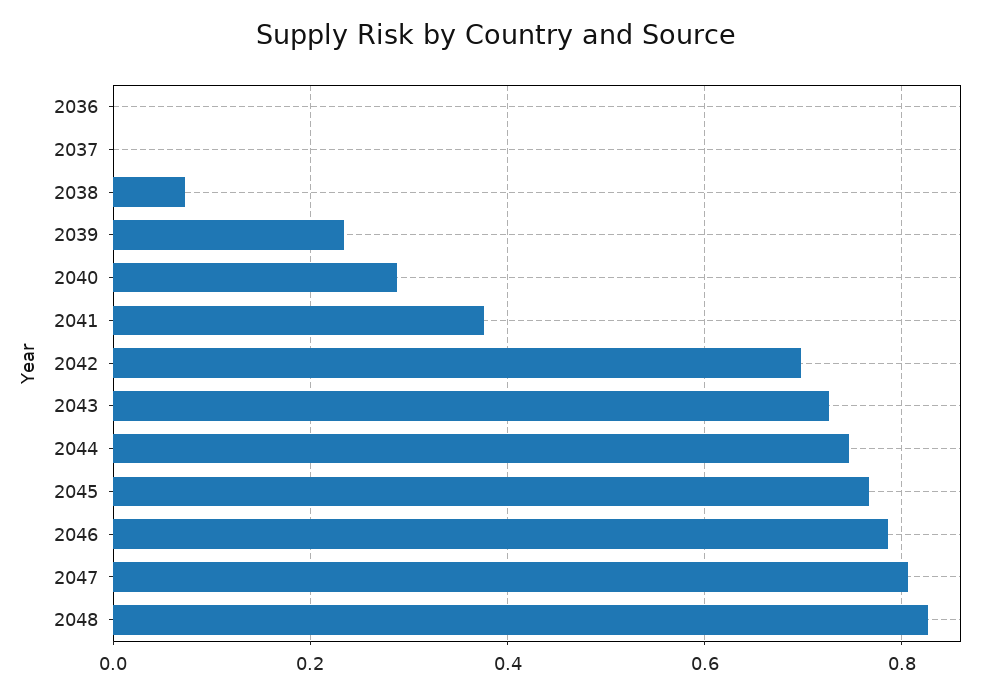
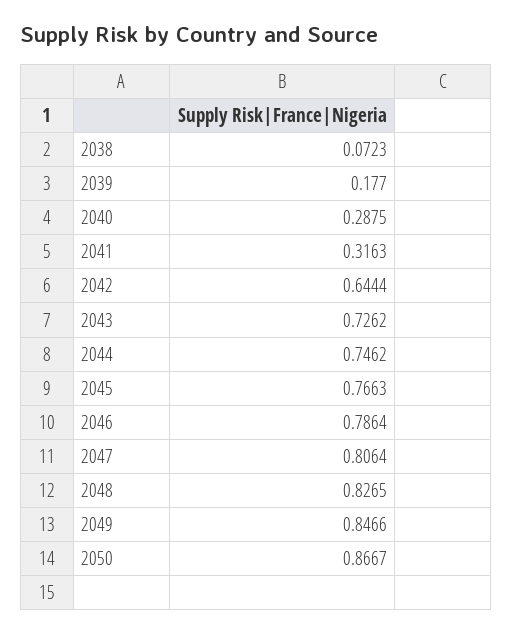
2036: 0 -> none
2037: 0 -> none
2039: 0.24 -> 0.177
2041: 0.38 -> 0.3163
2042: 0.7 -> 0.6444
2049: none -> 0.8466
2050: none -> 0.8667

